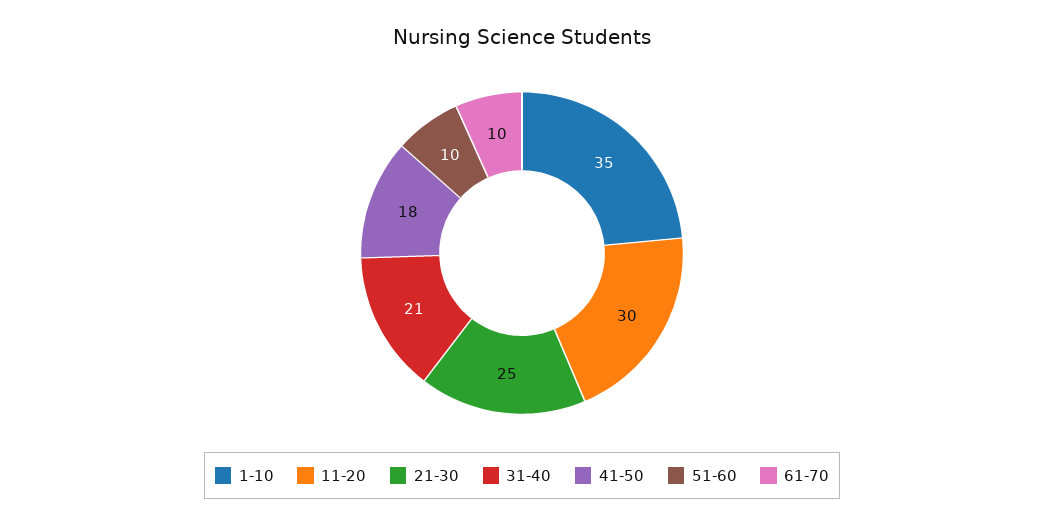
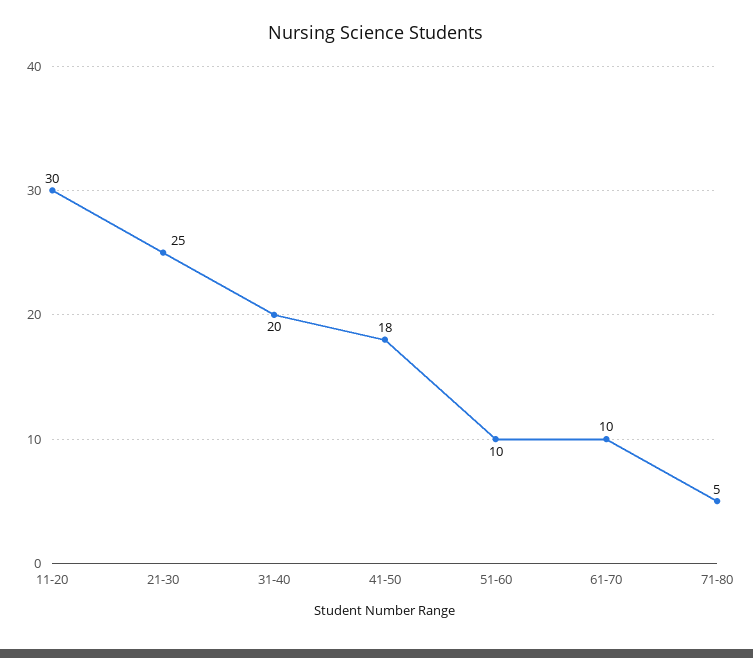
1-10: 35 -> none
31-40: 21 -> 20
71-80: none -> 5

